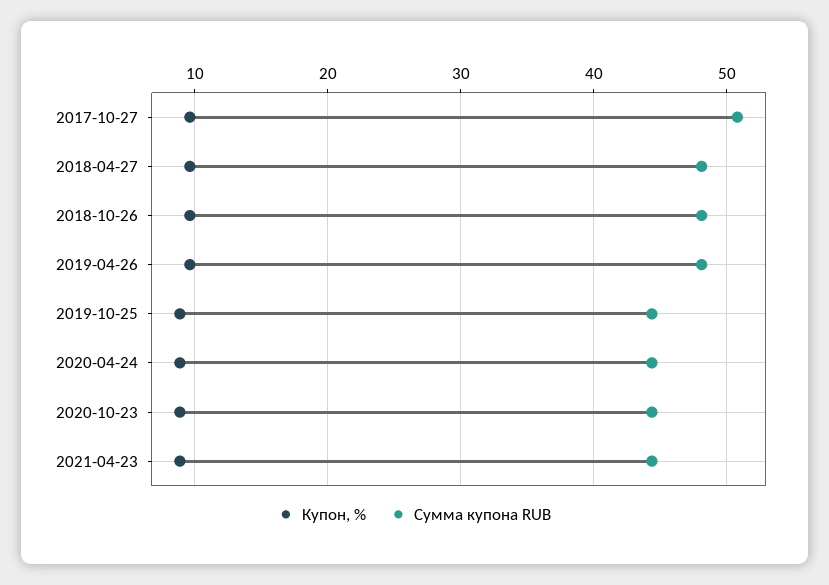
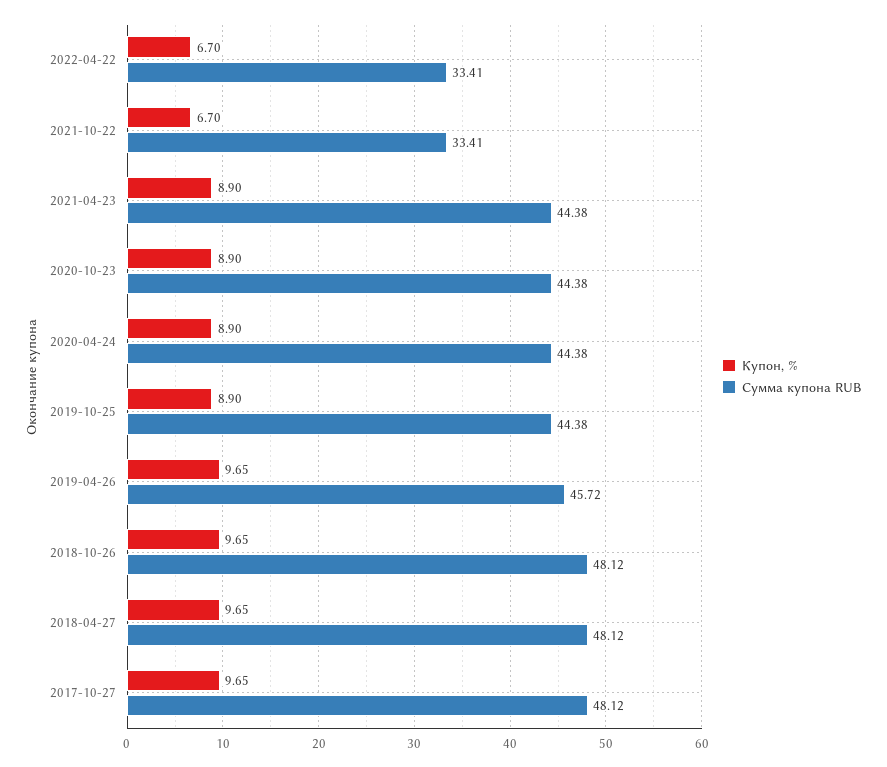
Сумма купона RUB, 2017-10-27: 51 -> 48.12
Сумма купона RUB, 2019-04-26: 48 -> 45.72
Купон, %, 2022-04-22: none -> 6.7
Сумма купона RUB, 2022-04-22: none -> 33.41
Купон, %, 2021-10-22: none -> 6.7
Сумма купона RUB, 2021-10-22: none -> 33.41

